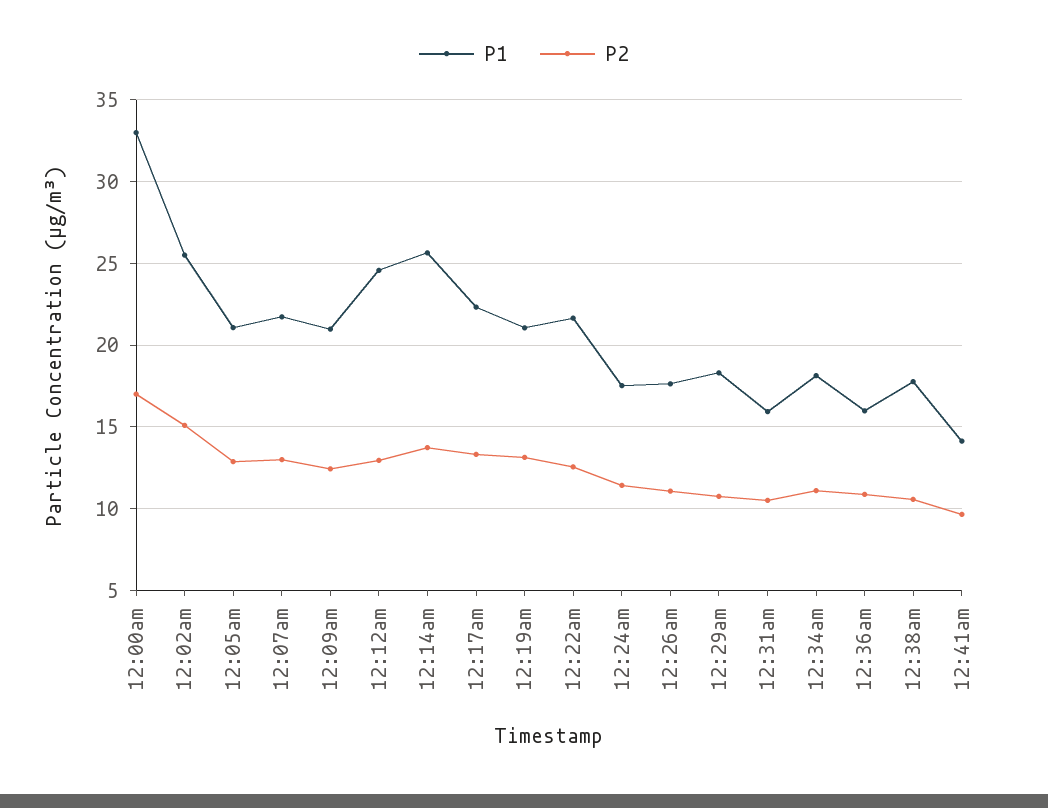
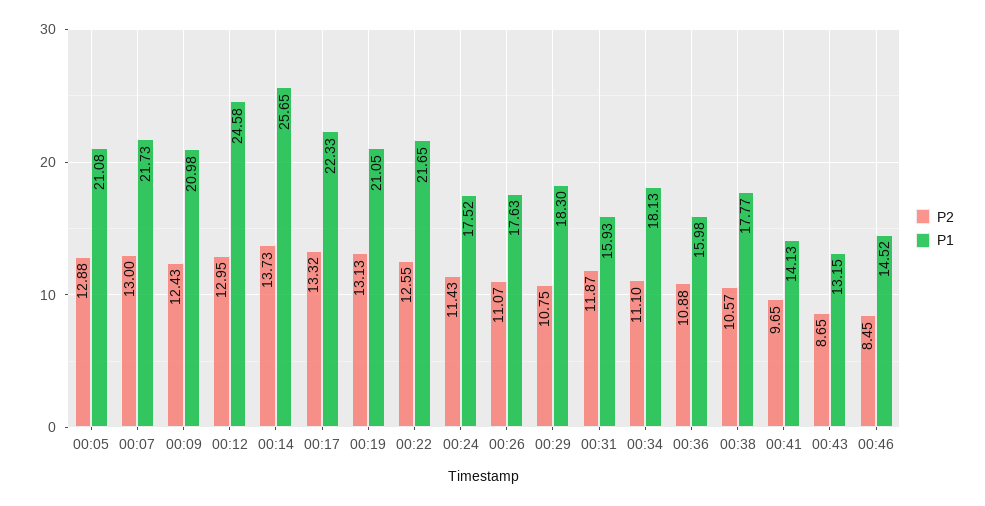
P1, 12:00am: 33 -> none
P2, 12:00am: 17 -> none
P1, 12:02am: 25.5 -> none
P2, 12:02am: 15 -> none
P2, 12:31am: 10.5 -> 11.87
P2, 00:43: none -> 8.65
P1, 00:43: none -> 13.15
P2, 00:46: none -> 8.45
P1, 00:46: none -> 14.52

